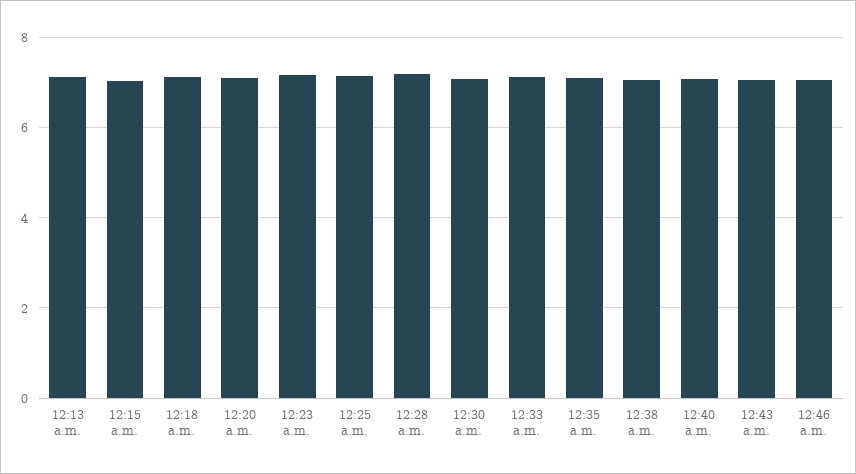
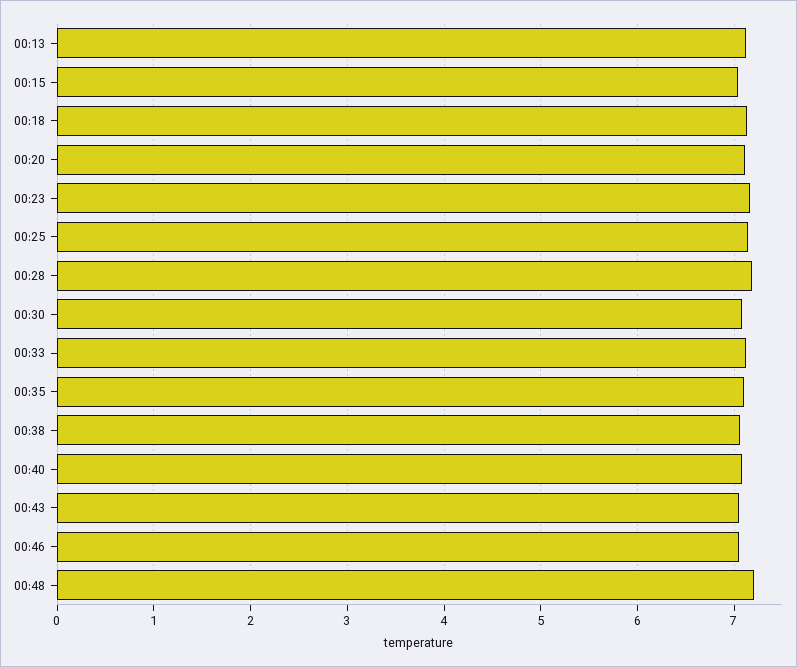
00:48: none -> 7.2

